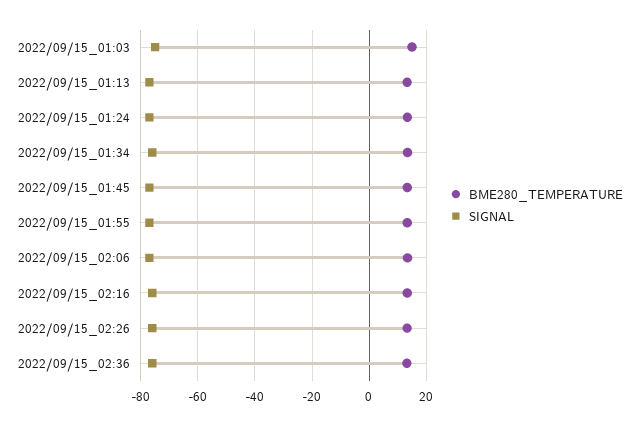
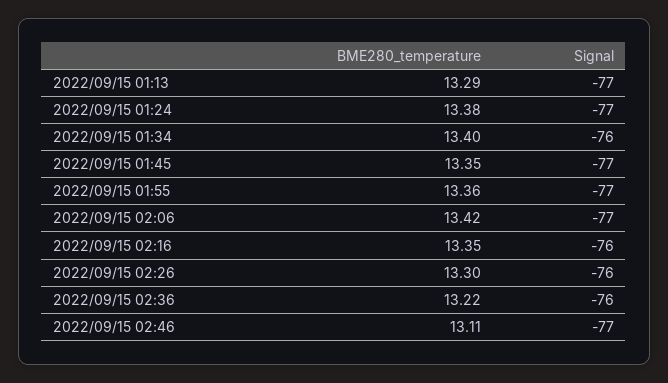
BME280_TEMPERATURE, 2022/09/15_01:03: 15 -> none
SIGNAL, 2022/09/15_01:03: -75 -> none
BME280_TEMPERATURE, 2022/09/15 02:46: none -> 13.11
SIGNAL, 2022/09/15 02:46: none -> -77

